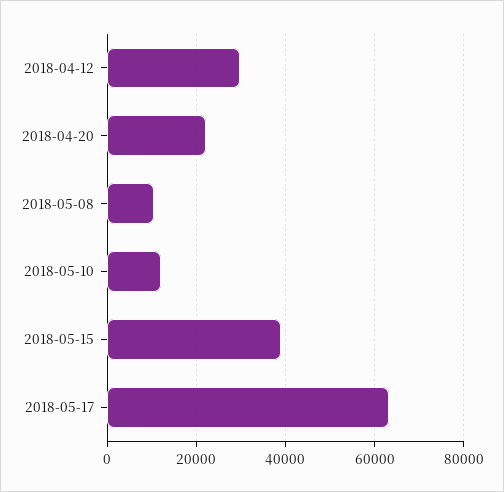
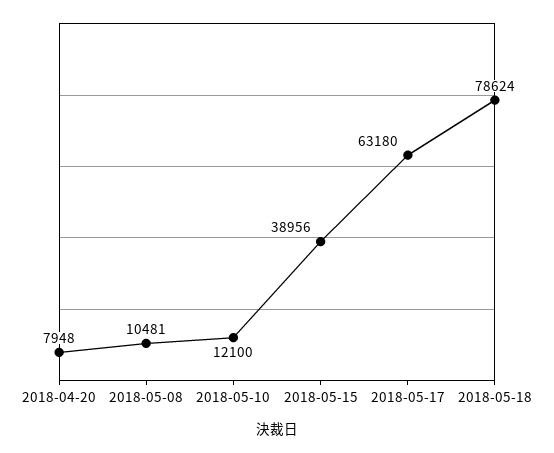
2018-04-12: 30000 -> none
2018-04-20: 22000 -> 7948
2018-05-18: none -> 78624

